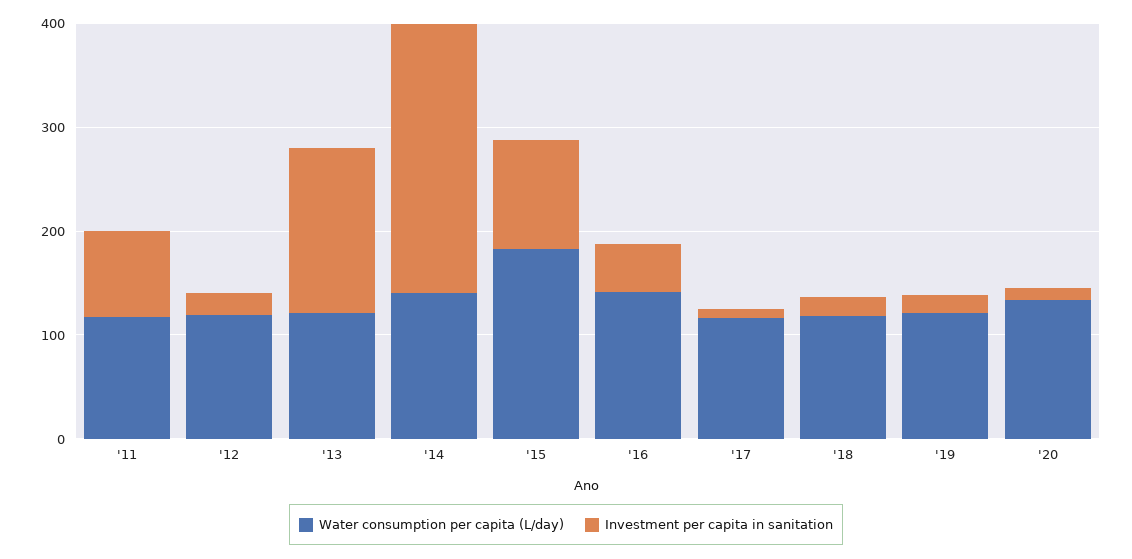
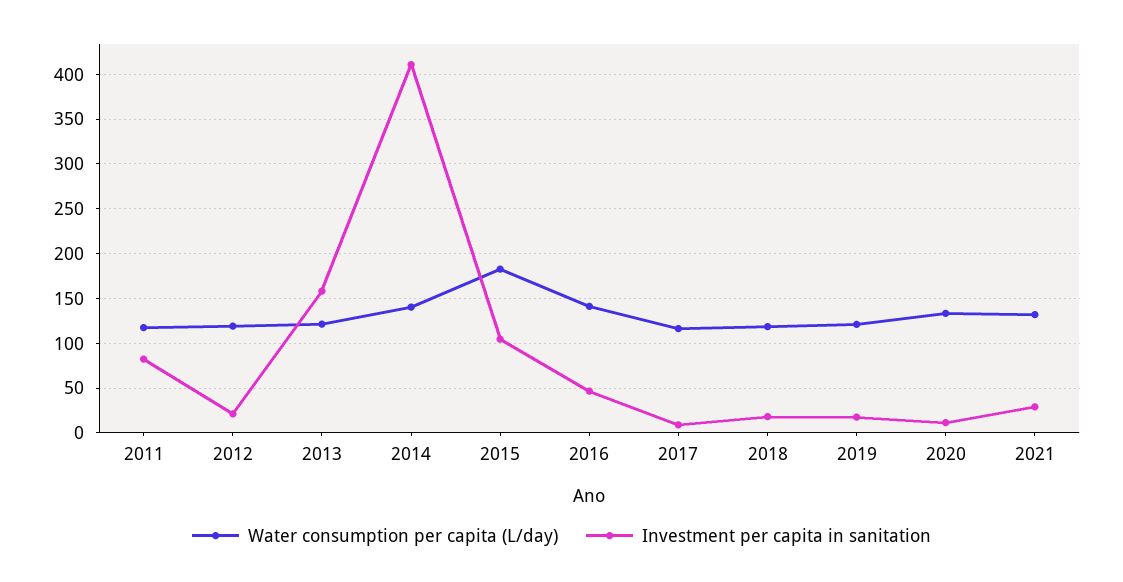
Investment per capita in sanitation, '14: 260 -> 410
Water consumption per capita (L/day), 2021: none -> 130
Investment per capita in sanitation, 2021: none -> 30

